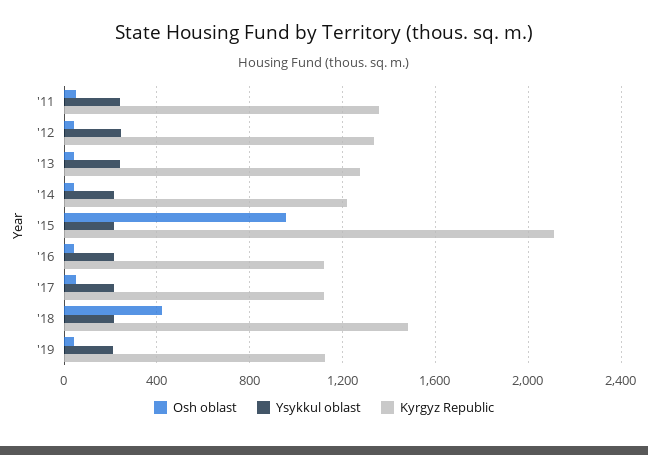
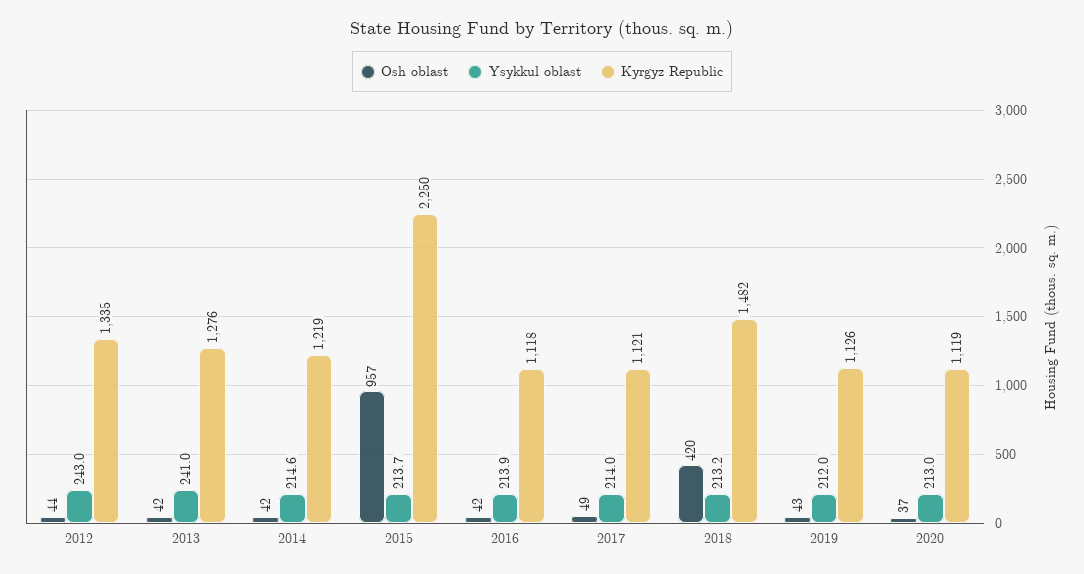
Osh oblast, '11: 50 -> none
Ysykkul oblast, '11: 250 -> none
Kyrgyz Republic, '11: 1350 -> none
Kyrgyz Republic, '15: 2100 -> 2250
Osh oblast, 2020: none -> 37
Ysykkul oblast, 2020: none -> 213
Kyrgyz Republic, 2020: none -> 1119

